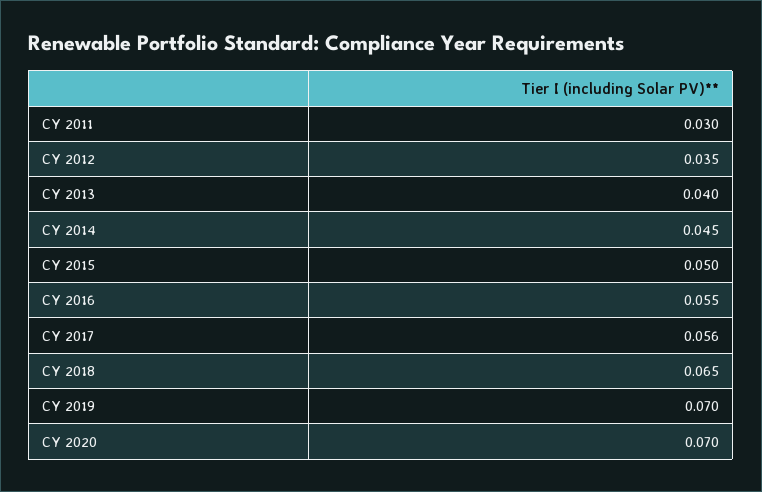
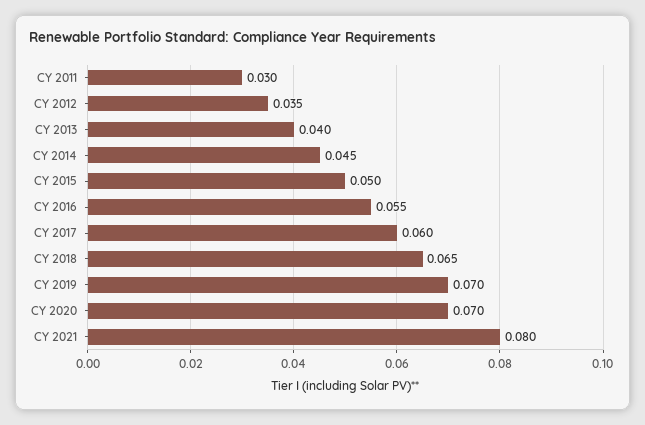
CY 2017: 0.056 -> 0.06
CY 2021: none -> 0.08

